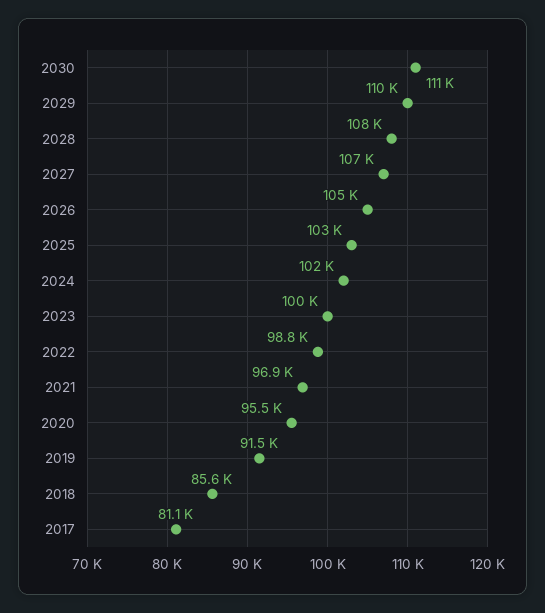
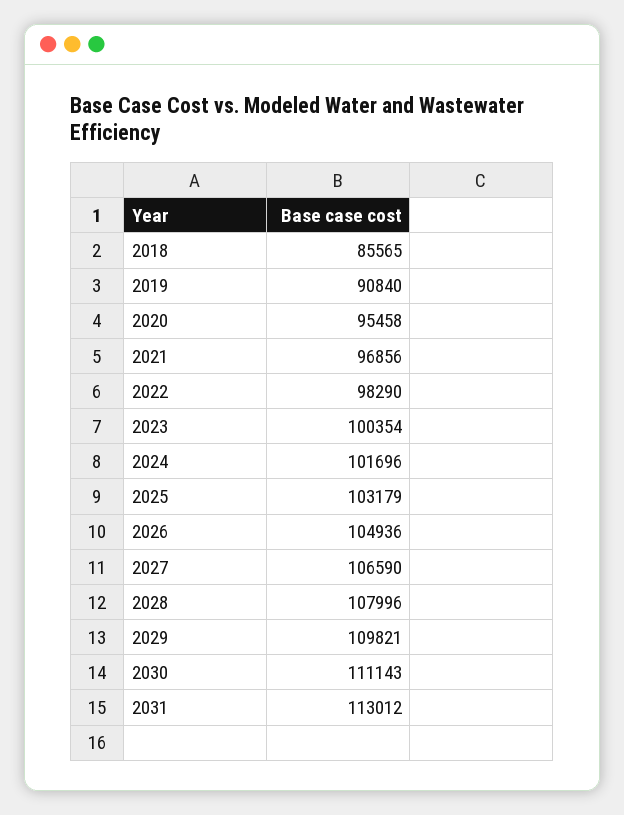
2022: 98800 -> 98290
2019: 91500 -> 90840
2017: 81100 -> none
2031: none -> 113012

